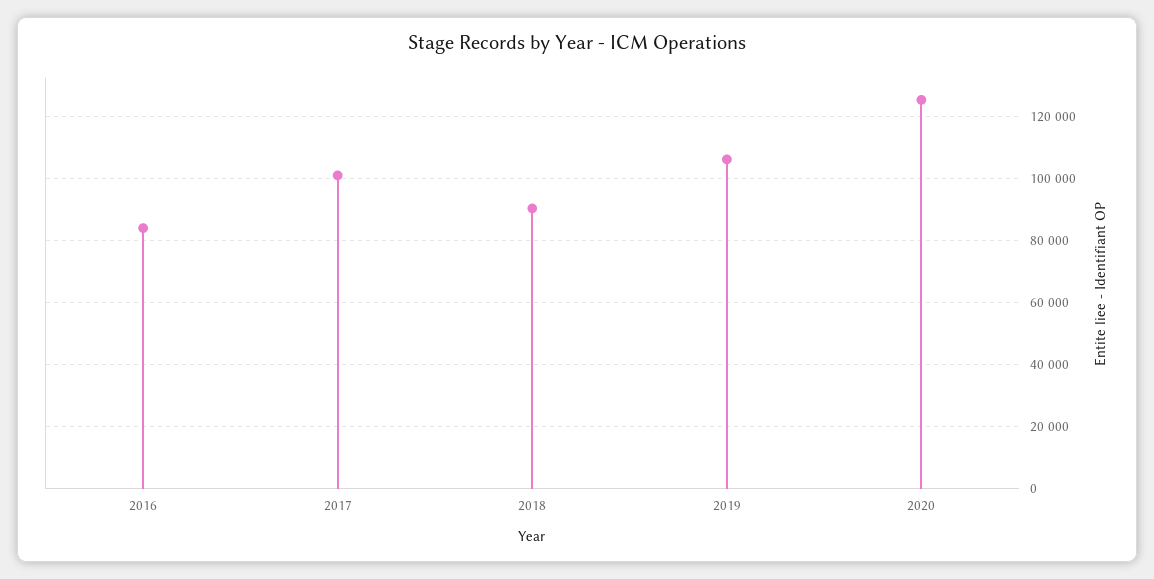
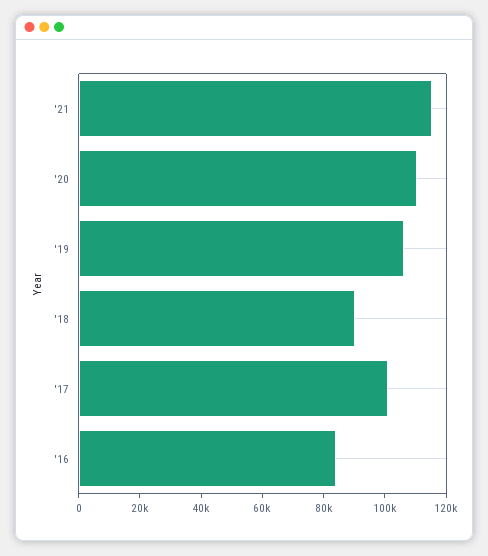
2020: 126000 -> 110000
'21: none -> 115000

